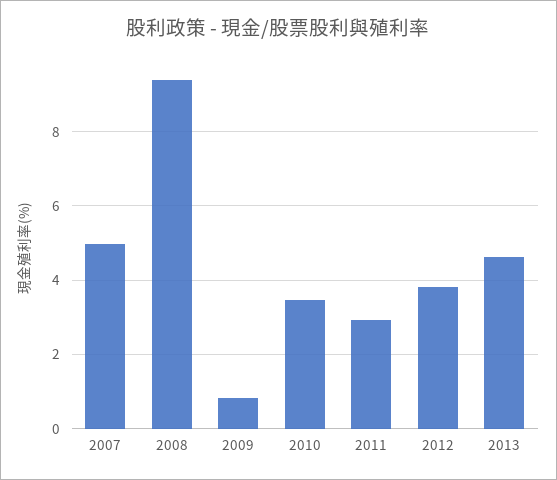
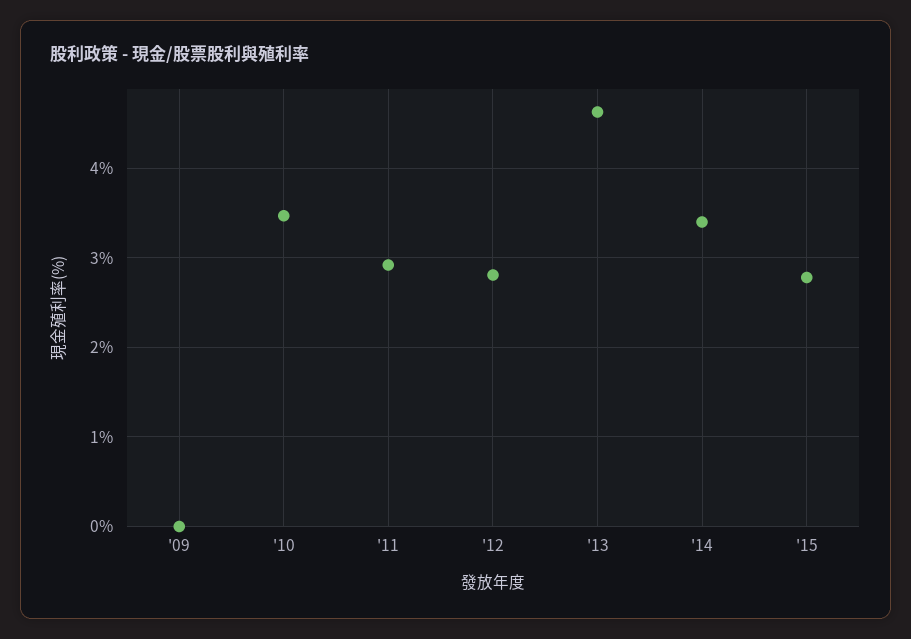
2007: 5 -> none
2008: 9.4 -> none
2009: 0.8 -> 0
2012: 3.8 -> 2.8
'14: none -> 3.4
'15: none -> 2.8

